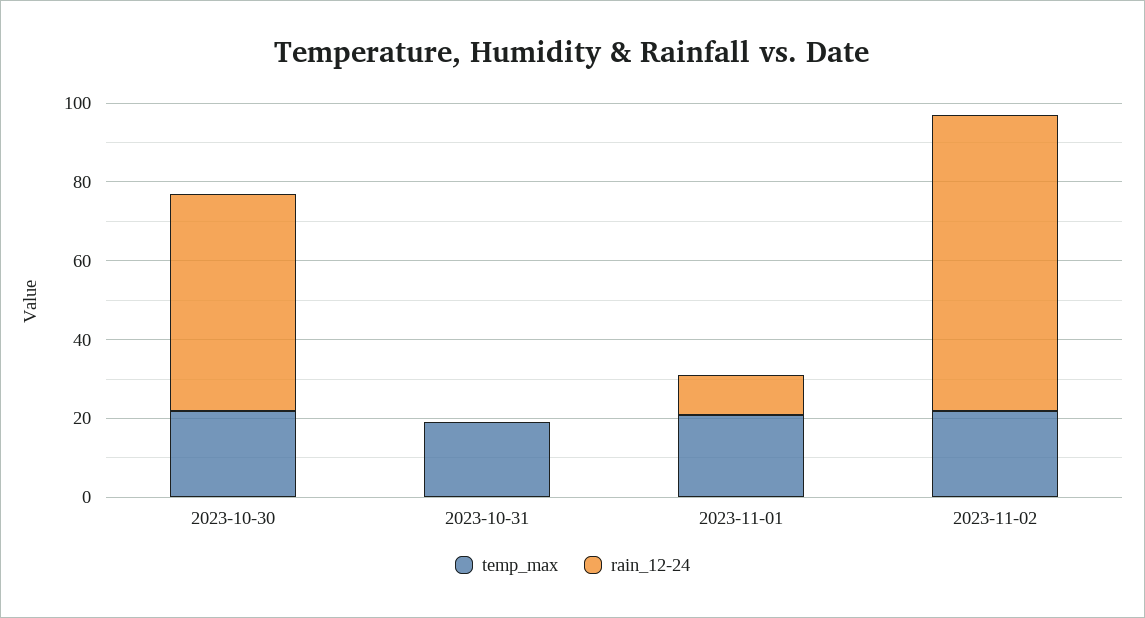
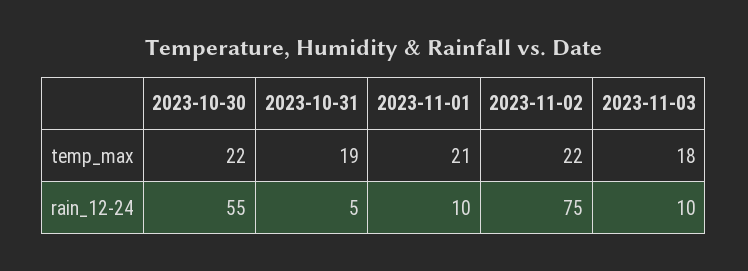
rain_12-24, 2023-10-31: 0 -> 5
temp_max, 2023-11-03: none -> 18
rain_12-24, 2023-11-03: none -> 10

